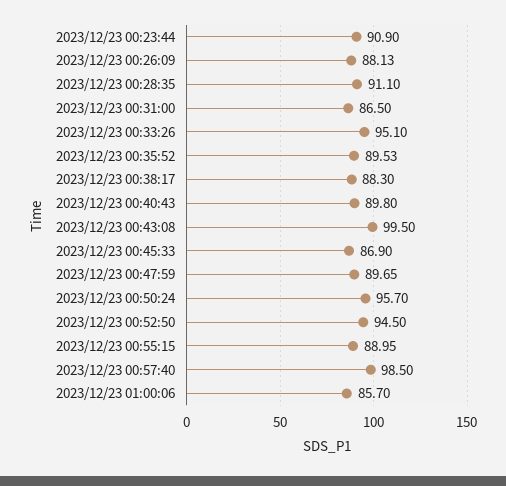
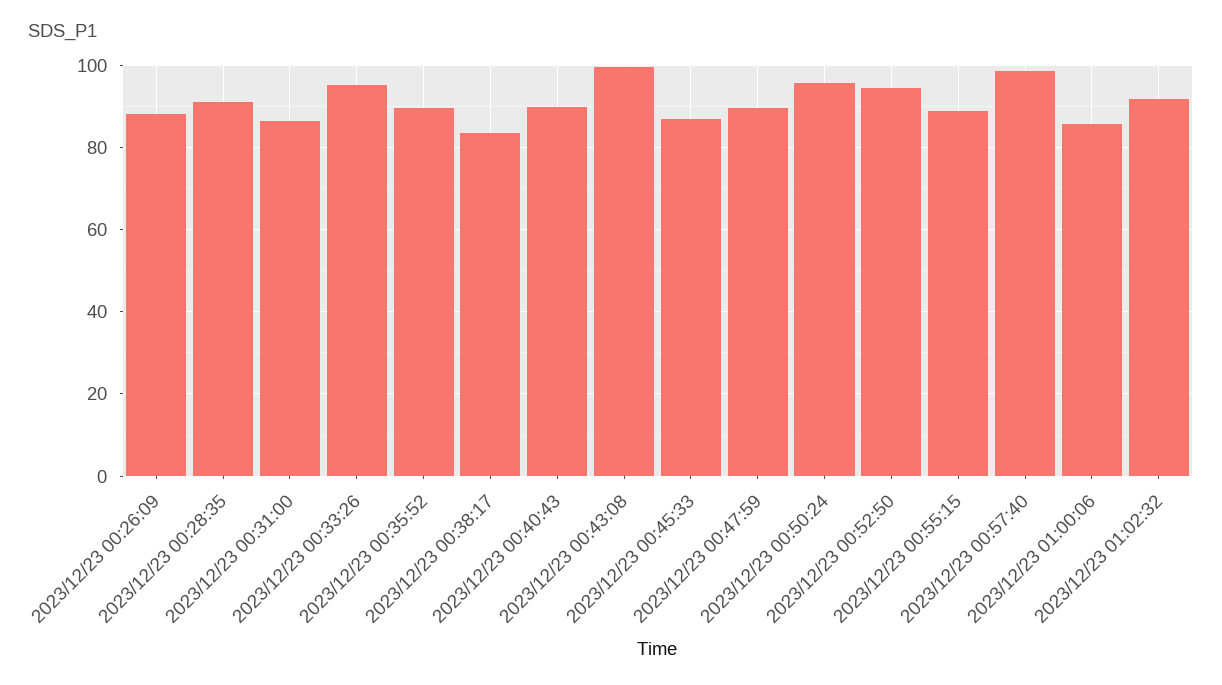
2023/12/23 00:23:44: 90.9 -> none
2023/12/23 00:38:17: 88.3 -> 84
2023/12/23 01:02:32: none -> 92

